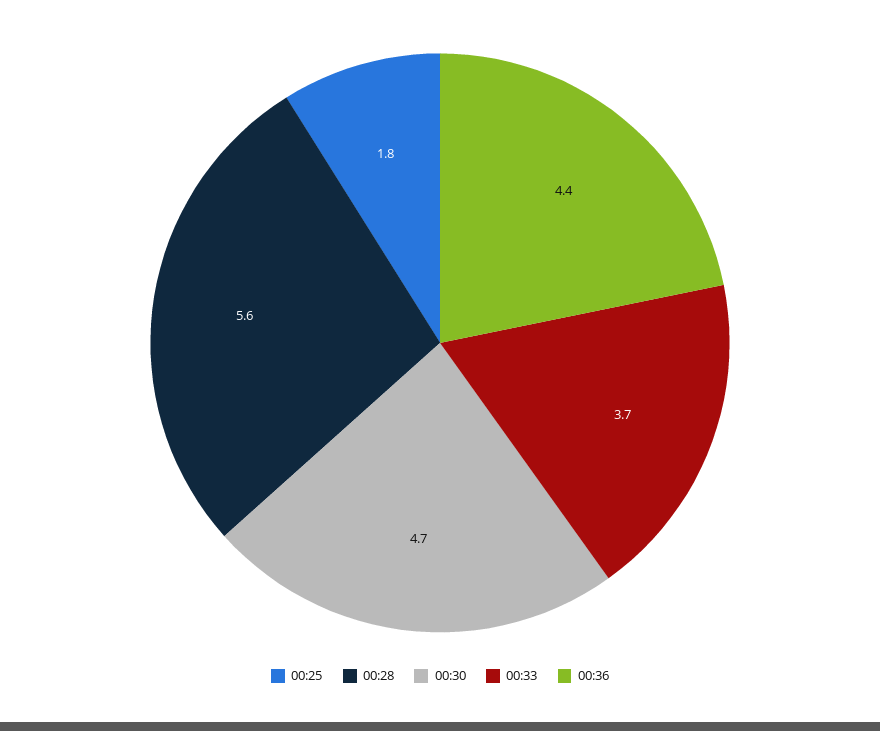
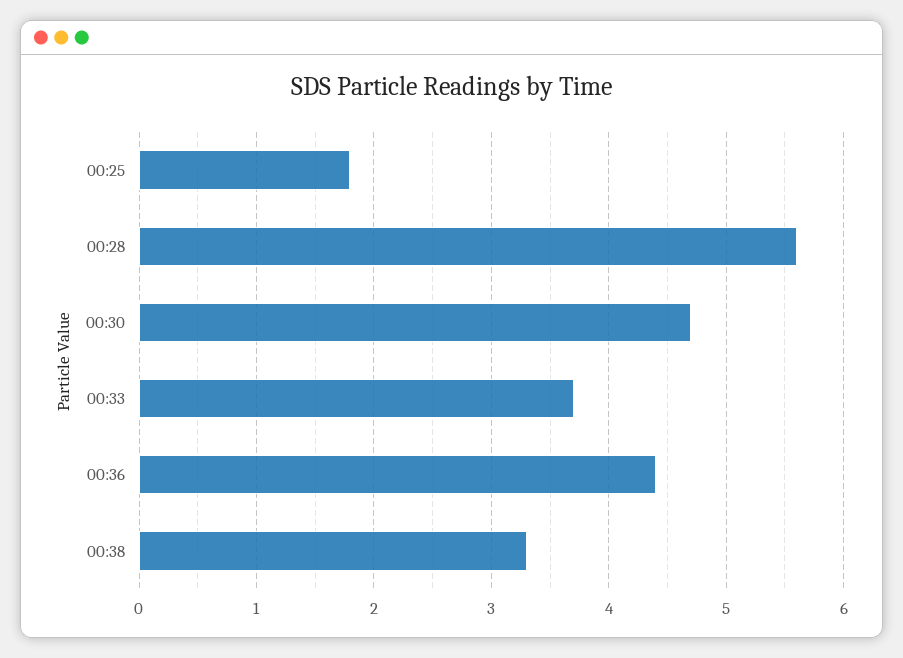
00:38: none -> 3.3

